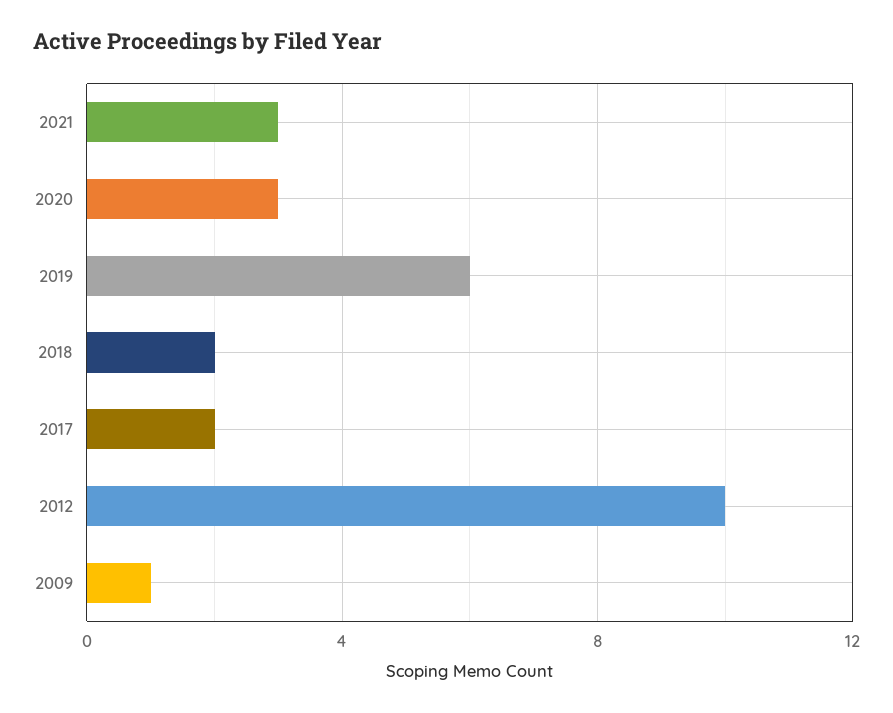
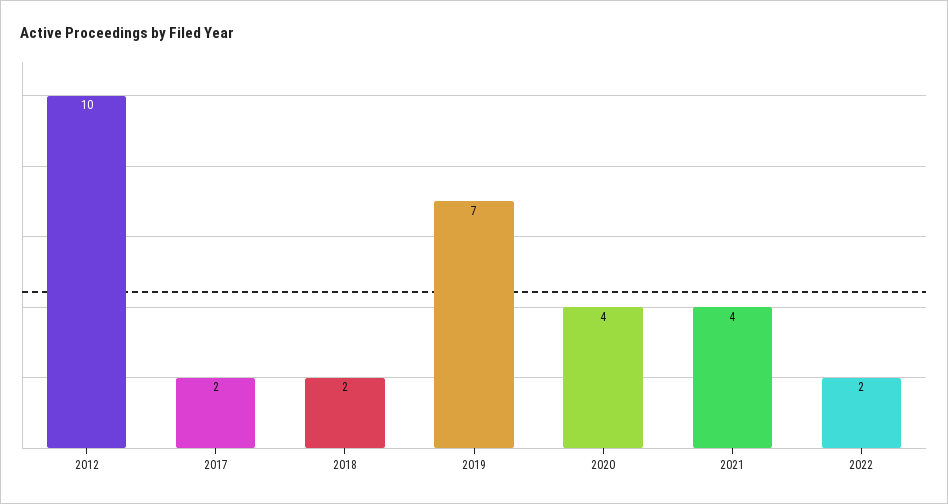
2021: 3 -> 4
2020: 3 -> 4
2019: 6 -> 7
2009: 1 -> none
2022: none -> 2

